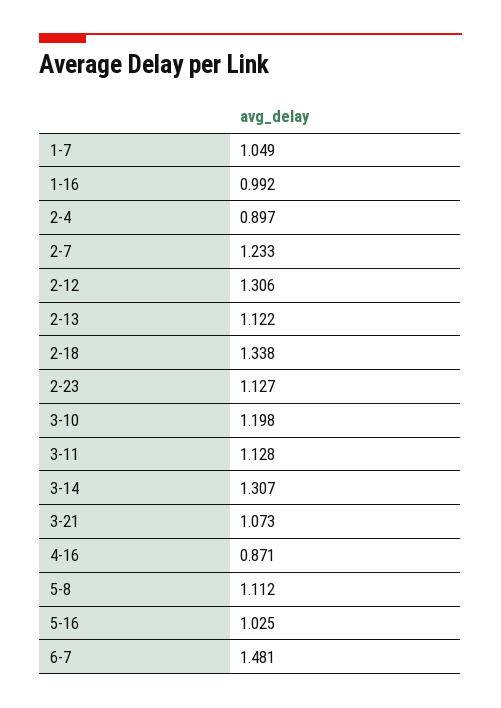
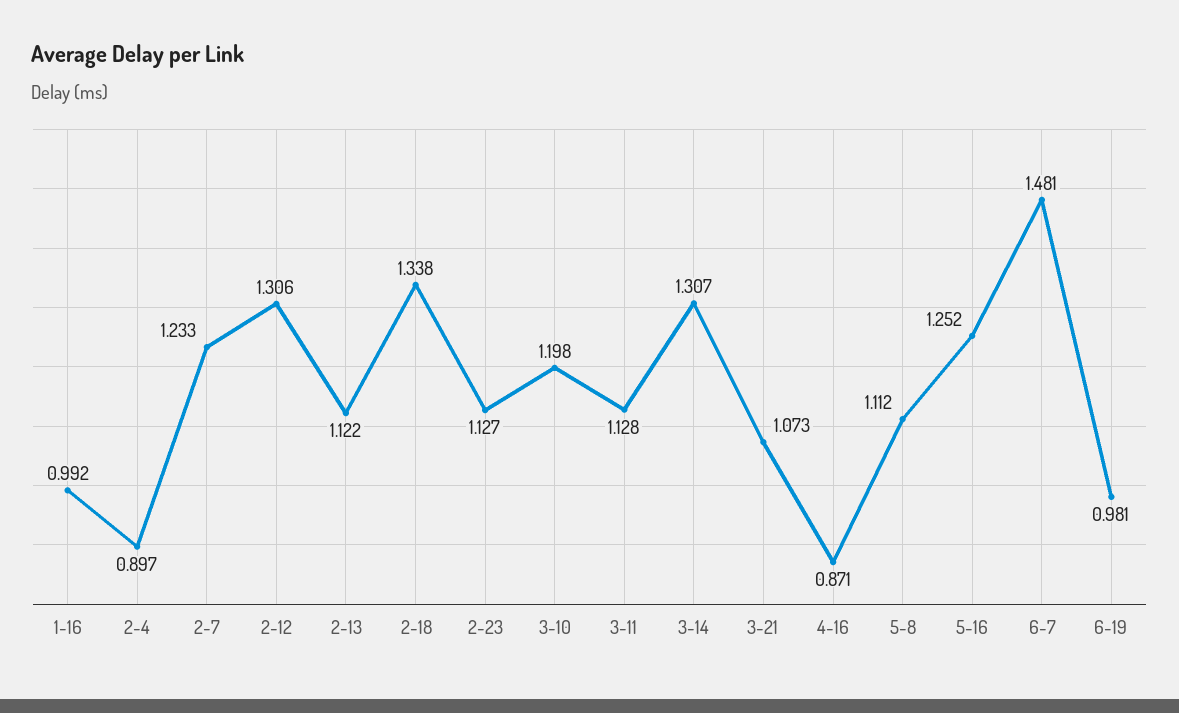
1-7: 1.049 -> none
5-16: 1.025 -> 1.252
6-19: none -> 0.981

